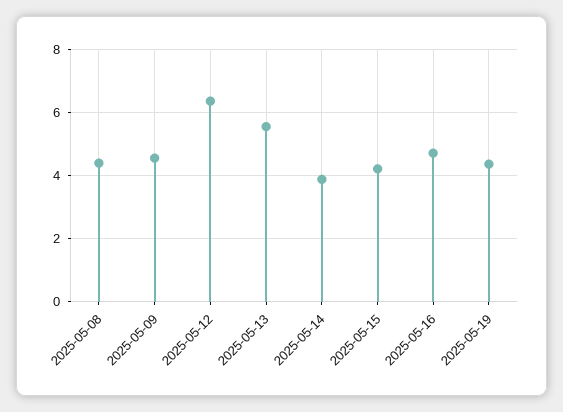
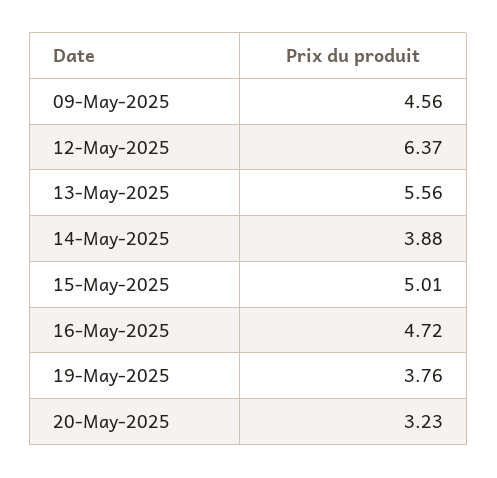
2025-05-08: 4.4 -> none
2025-05-15: 4.2 -> 5.01
2025-05-19: 4.4 -> 3.76
20-May-2025: none -> 3.23

